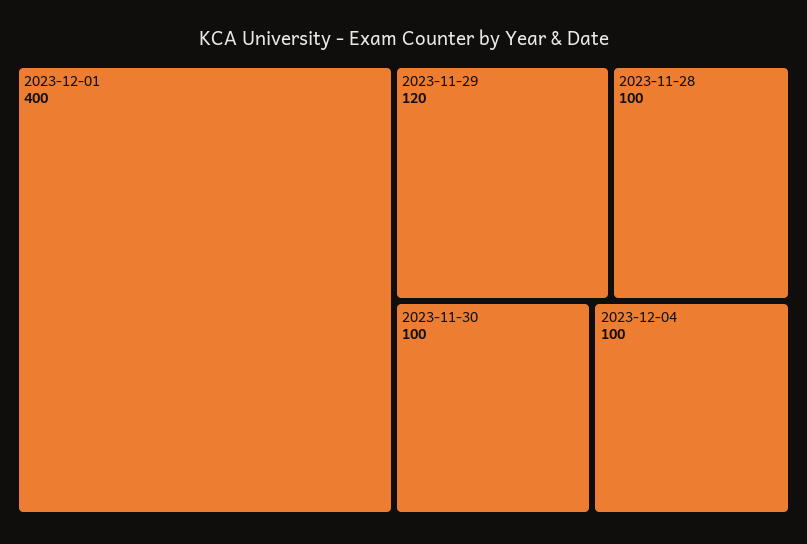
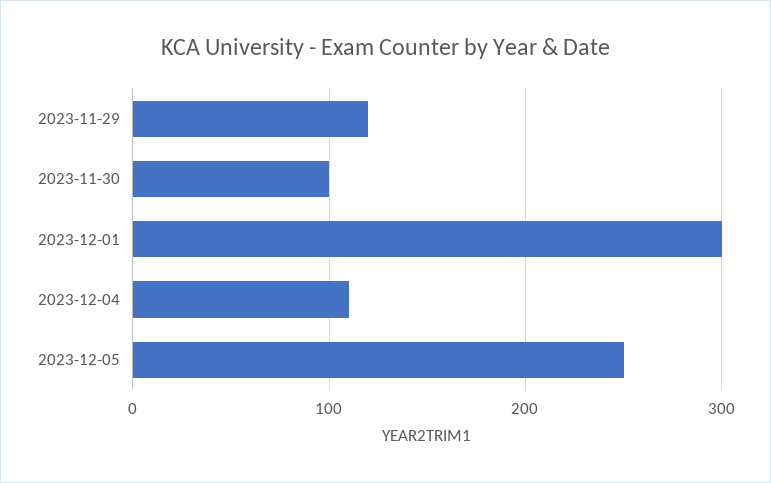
2023-12-01: 400 -> 300
2023-11-28: 100 -> none
2023-12-04: 100 -> 110
2023-12-05: none -> 250

